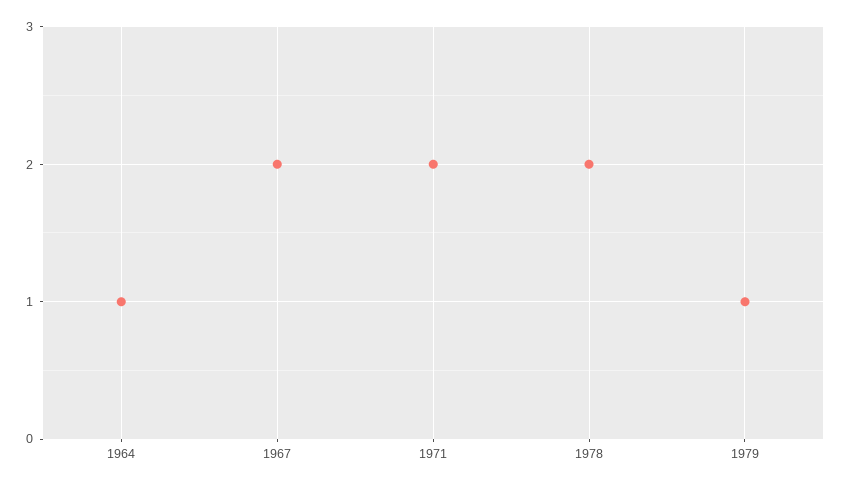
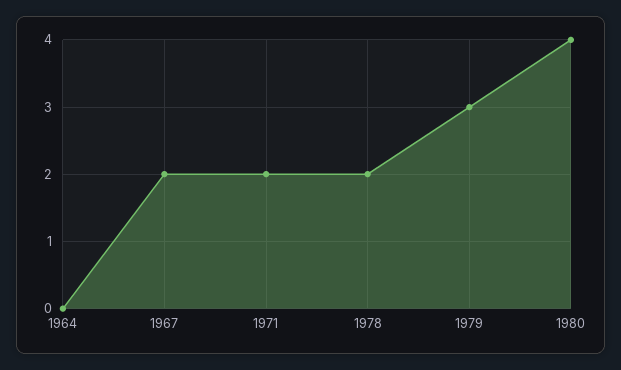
1964: 1 -> 0
1979: 1 -> 3
1980: none -> 4

